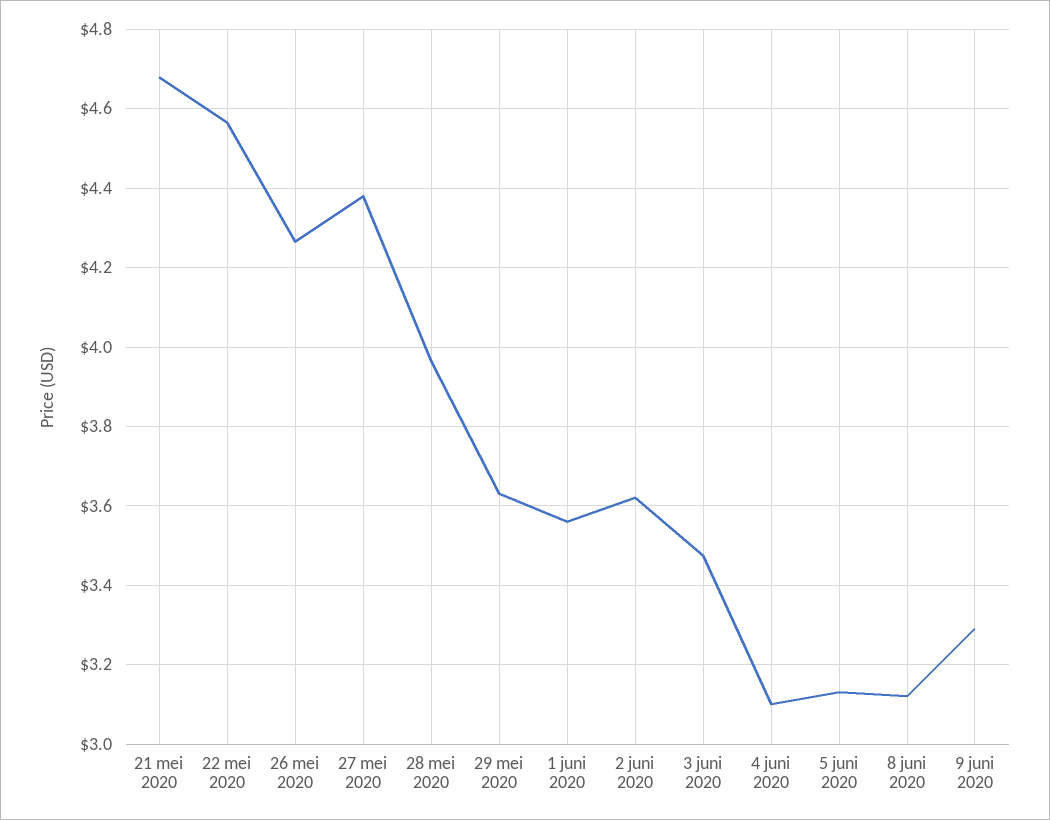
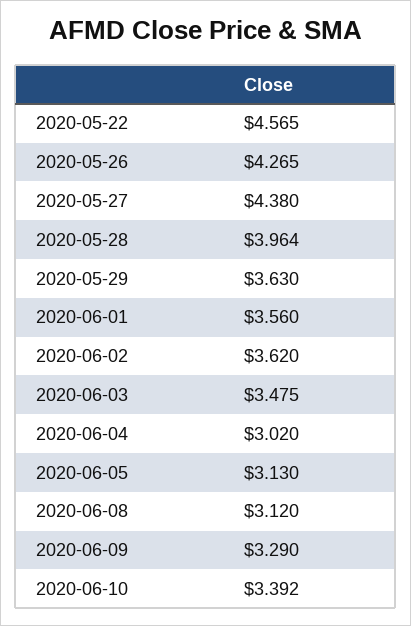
21 mei 2020: 4.68 -> none
4 juni 2020: 3.1 -> 3.02
2020-06-10: none -> 3.392

